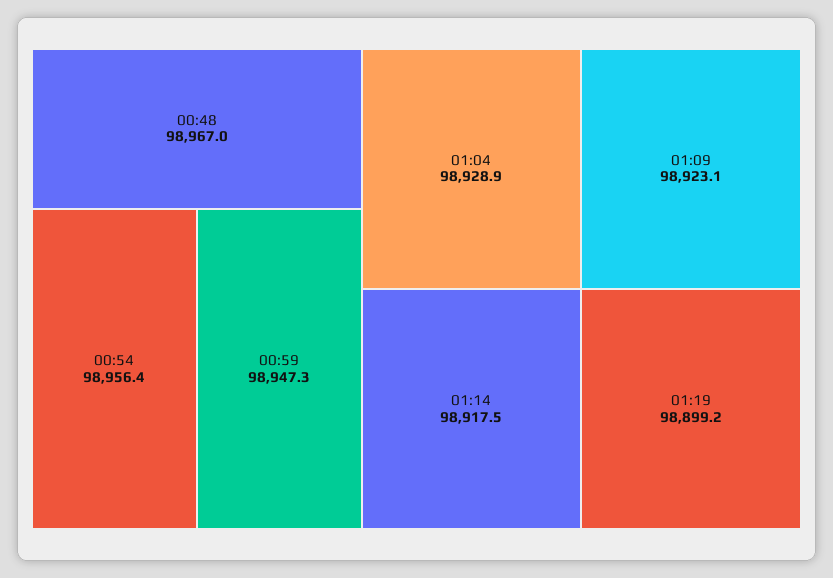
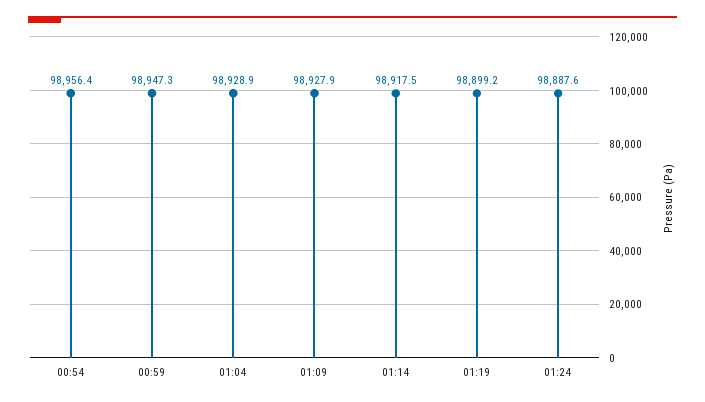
00:48: 98967 -> none
01:09: 98923.1 -> 98927.9
01:24: none -> 98887.6

